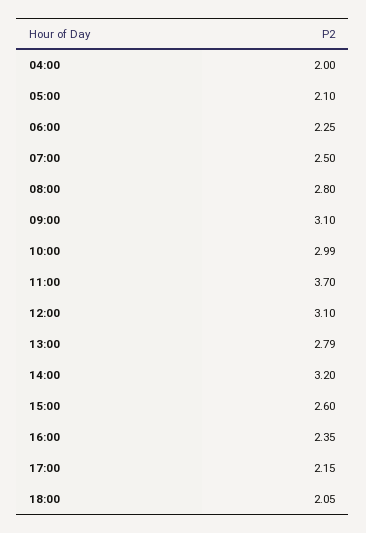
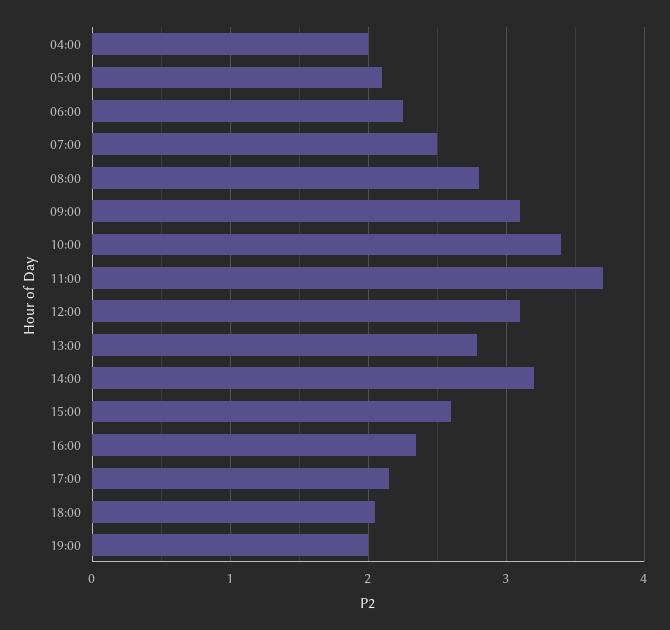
10:00: 2.99 -> 3.4
19:00: none -> 2

